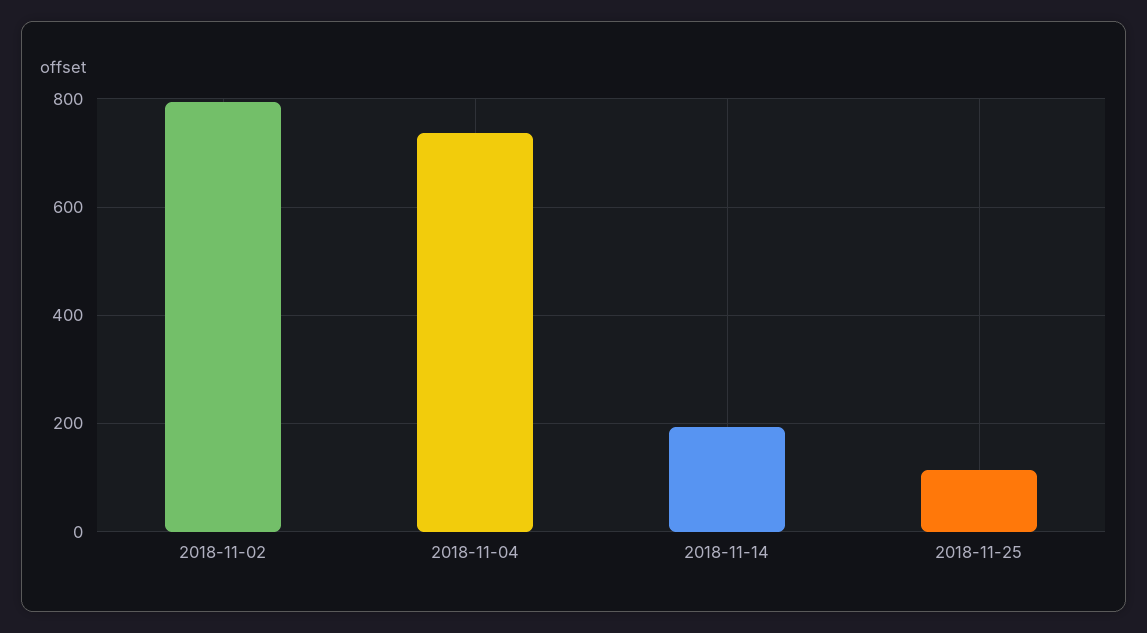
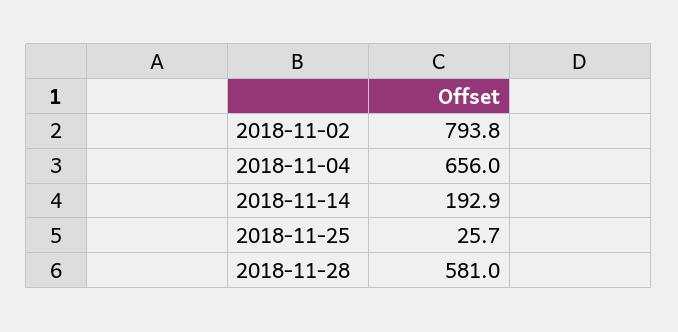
2018-11-04: 740 -> 656
2018-11-25: 120 -> 25.7
2018-11-28: none -> 581

